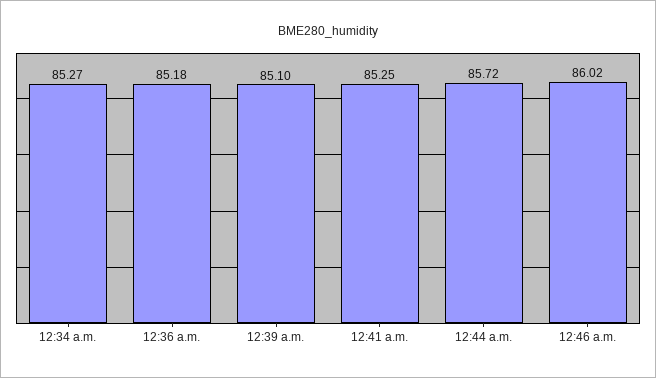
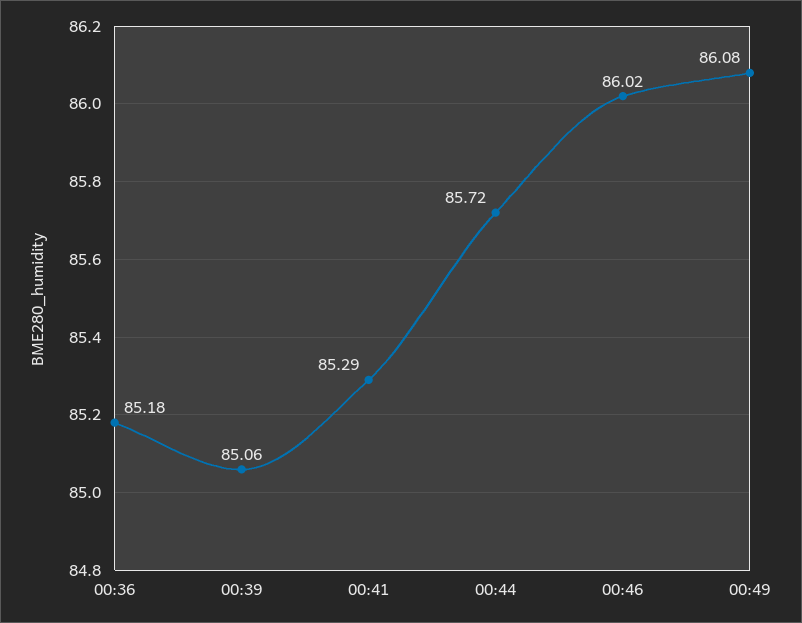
12:34 a.m.: 85.27 -> none
12:39 a.m.: 85.1 -> 85.06
12:41 a.m.: 85.25 -> 85.29
00:49: none -> 86.08

